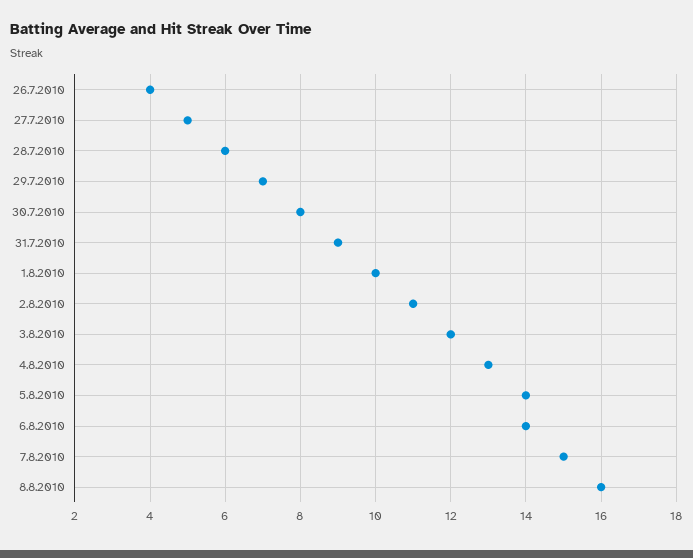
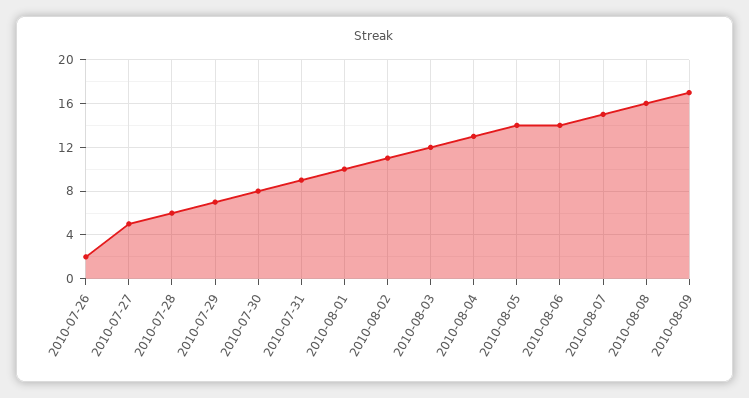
26.7.2010: 4 -> 2
2010-08-09: none -> 17

